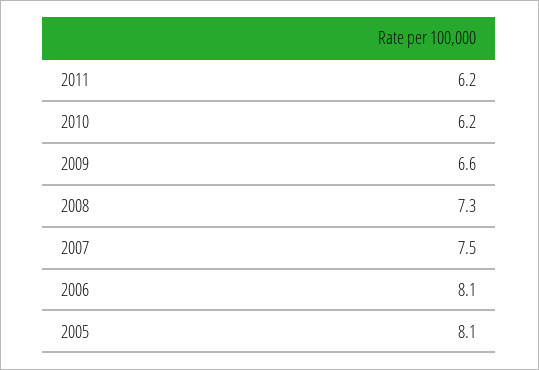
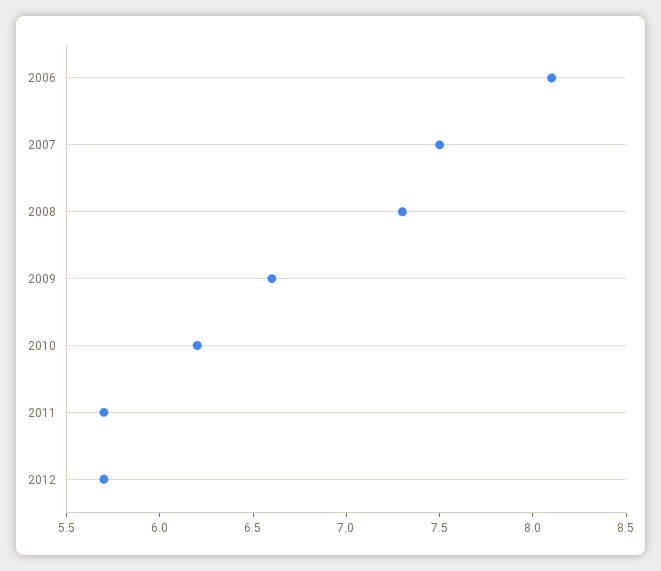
2011: 6.2 -> 5.7
2005: 8.1 -> none
2012: none -> 5.7

